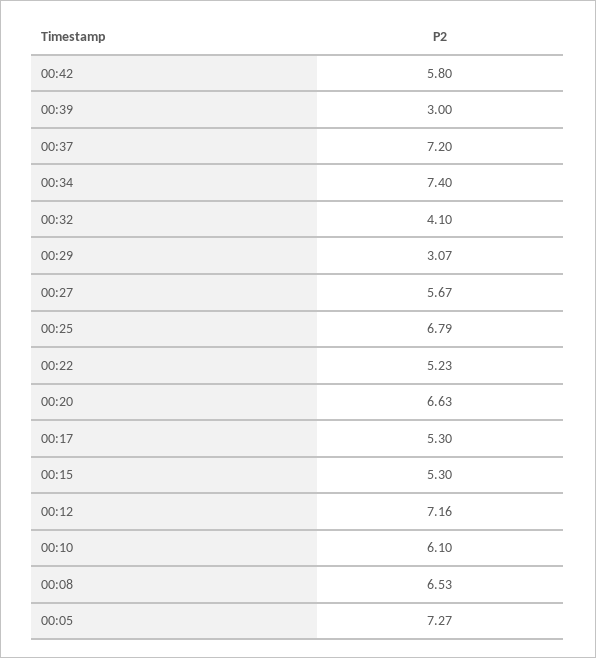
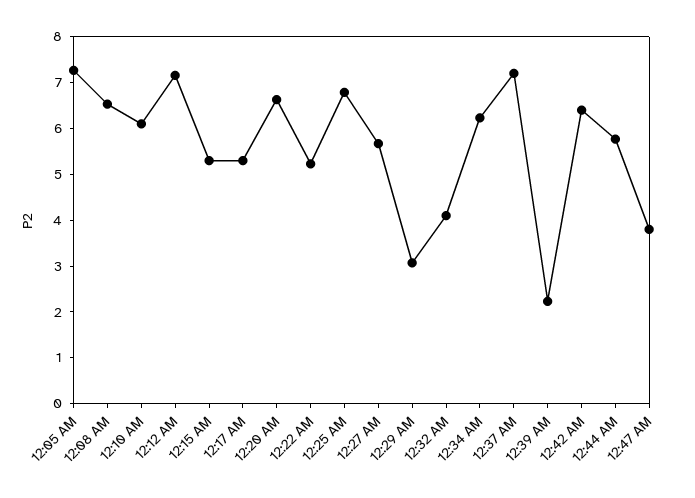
00:42: 5.8 -> 6.4
00:39: 3 -> 2.2
00:34: 7.4 -> 6.2
12:44 AM: none -> 5.8
12:47 AM: none -> 3.8

